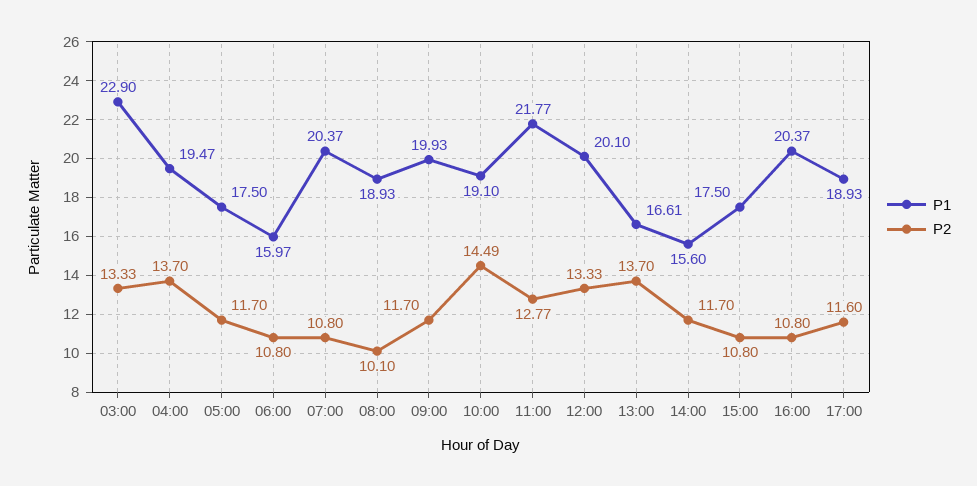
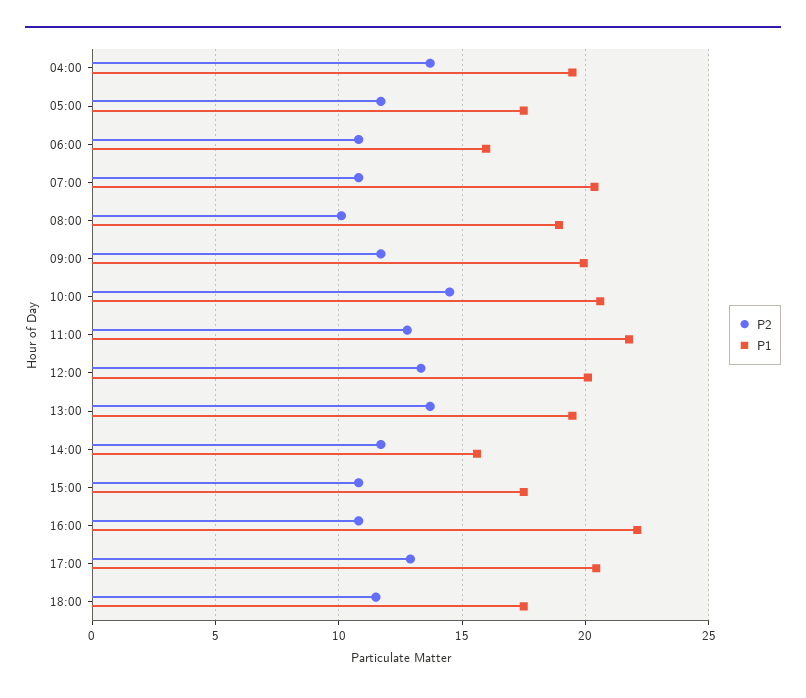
P1, 03:00: 22.9 -> none
P2, 03:00: 13.33 -> none
P1, 10:00: 19.1 -> 20.5
P1, 13:00: 16.61 -> 19.5
P1, 16:00: 20.37 -> 22
P1, 17:00: 18.93 -> 20.5
P2, 17:00: 11.6 -> 13
P2, 18:00: none -> 11.5
P1, 18:00: none -> 17.5

